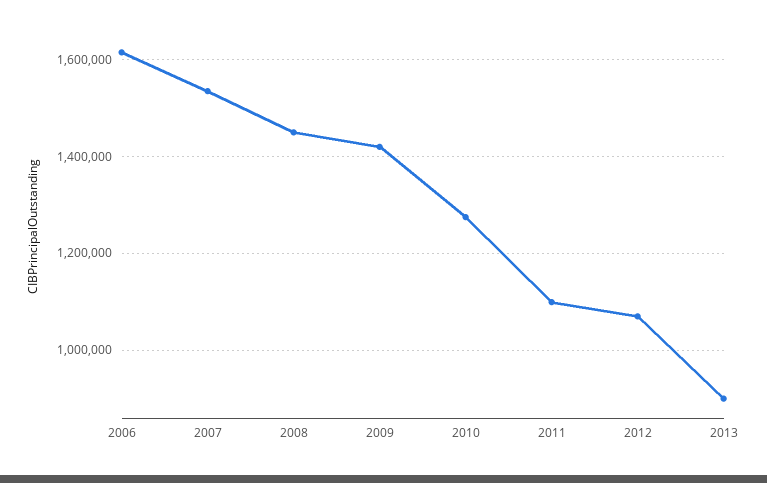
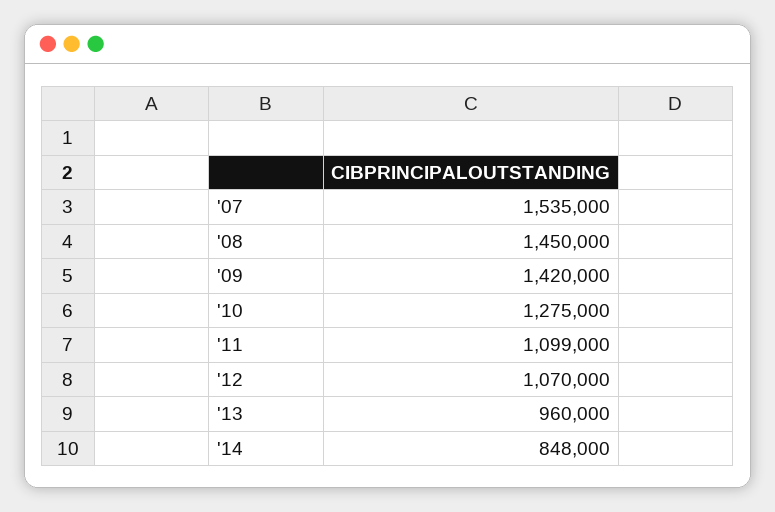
2006: 1620000 -> none
2013: 900000 -> 960000
'14: none -> 848000

